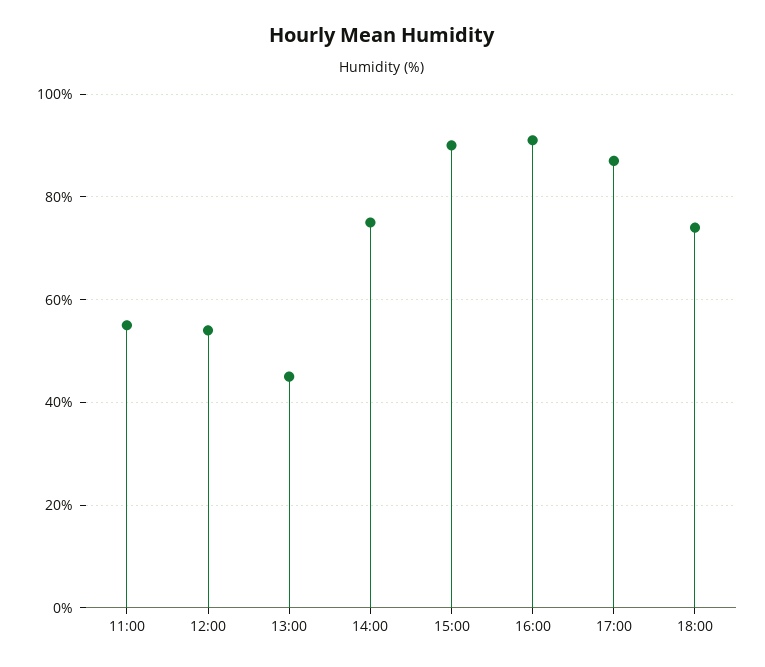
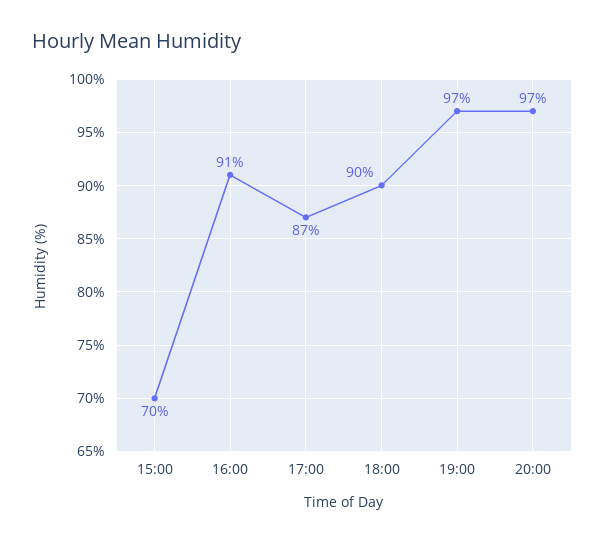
11:00: 55 -> none
12:00: 55 -> none
13:00: 45 -> none
14:00: 75 -> none
15:00: 90 -> 70
18:00: 75 -> 90
19:00: none -> 97
20:00: none -> 97

